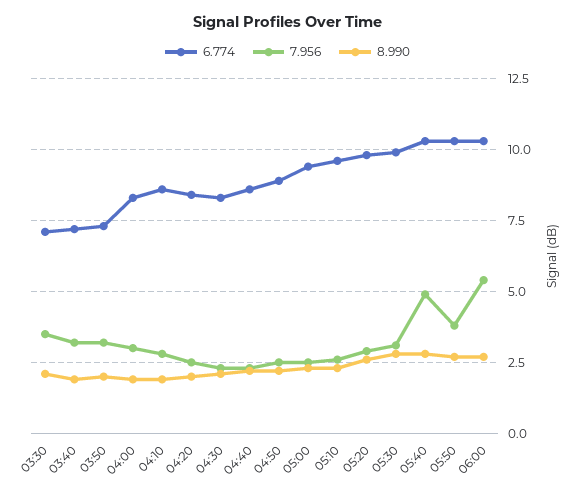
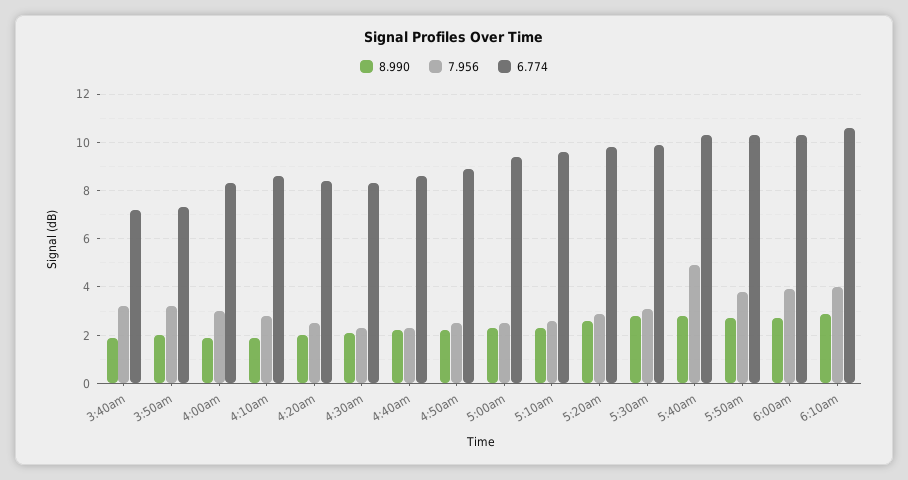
6.774, 03:30: 7 -> none
7.956, 03:30: 3.5 -> none
8.990, 03:30: 2 -> none
7.956, 06:00: 5.5 -> 4
8.990, 6:10am: none -> 3
7.956, 6:10am: none -> 4
6.774, 6:10am: none -> 10.5

